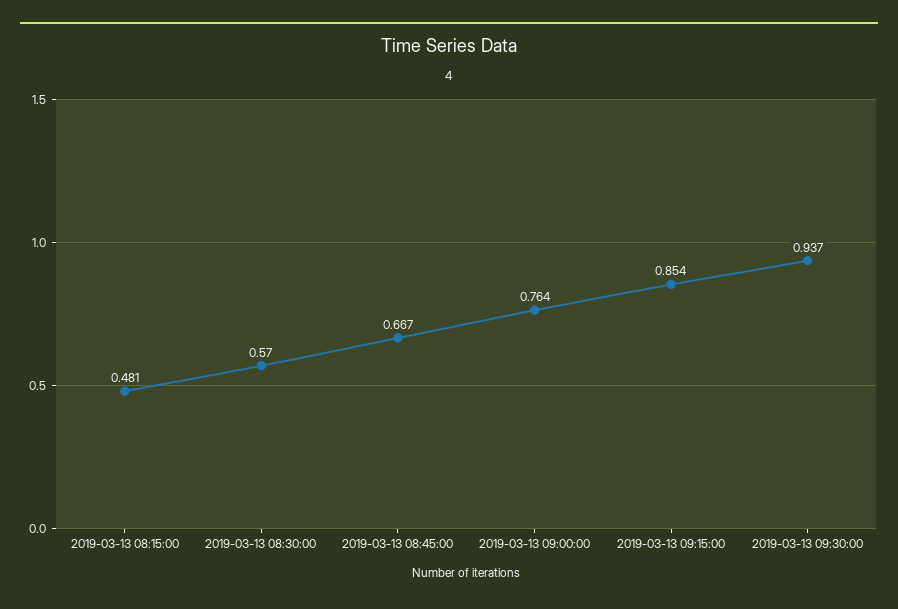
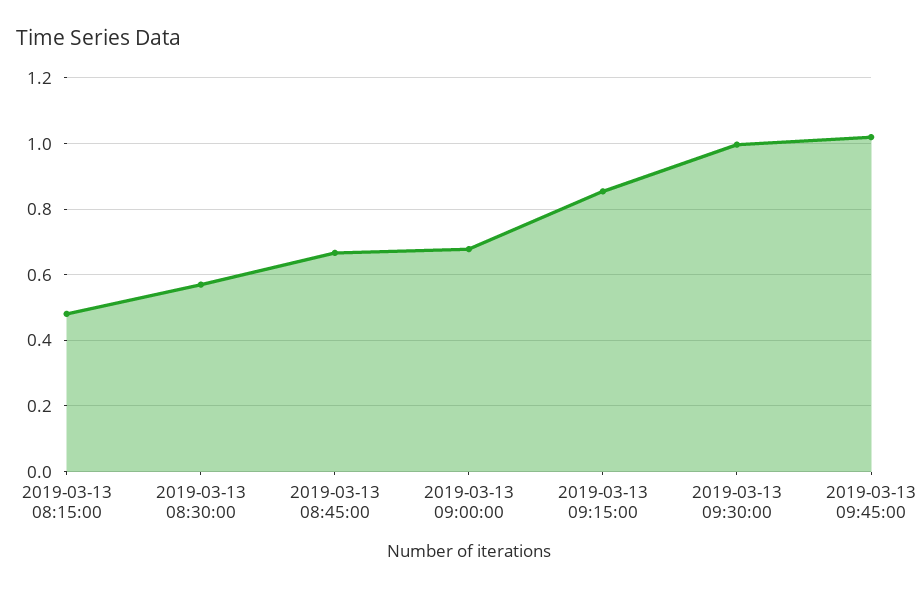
2019-03-13 09:00:00: 0.764 -> 0.68
2019-03-13 09:30:00: 0.937 -> 1
2019-03-13 09:45:00: none -> 1.02

